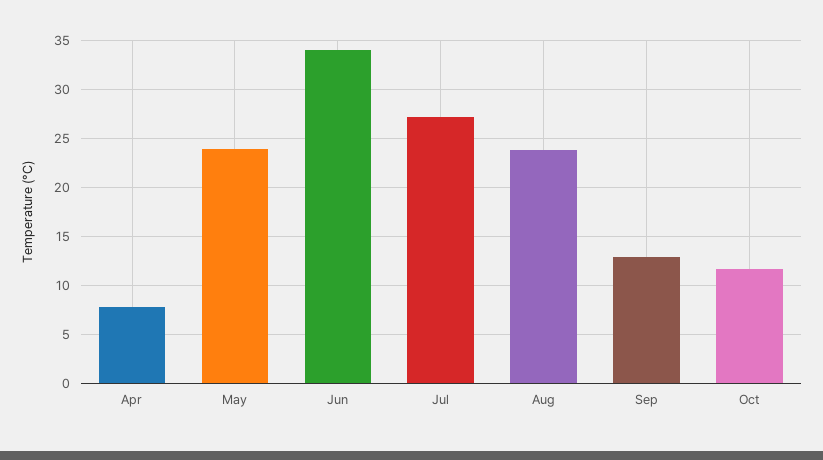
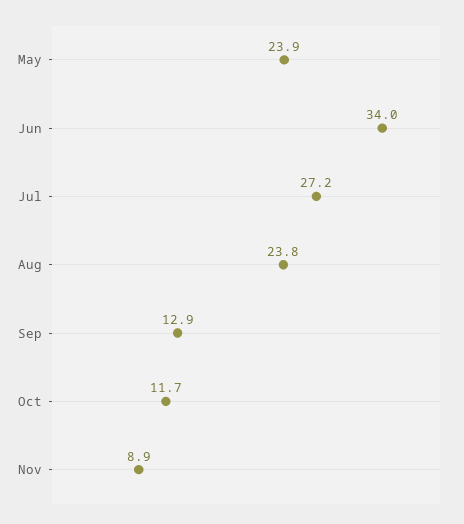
Apr: 8 -> none
Nov: none -> 8.9

